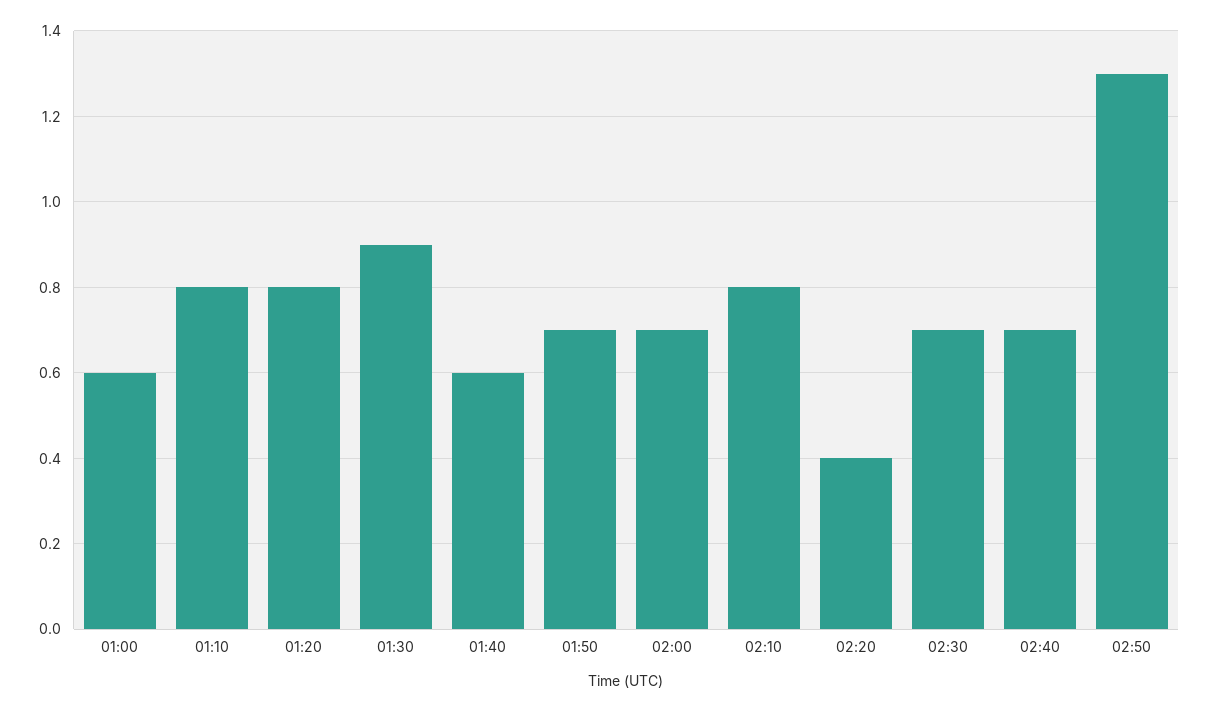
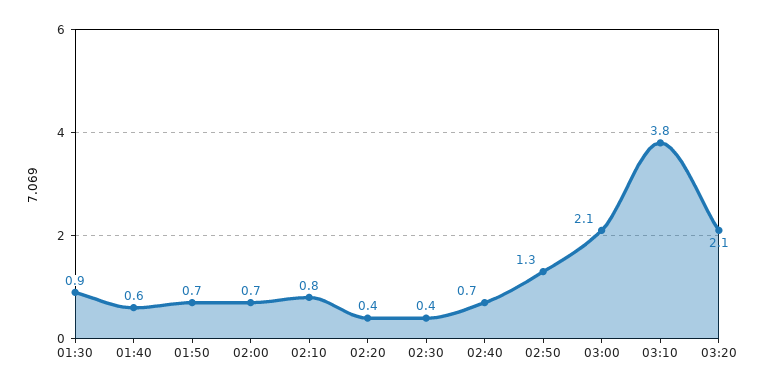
01:00: 0.6 -> none
01:10: 0.8 -> none
01:20: 0.8 -> none
02:30: 0.7 -> 0.4
03:00: none -> 2.1
03:10: none -> 3.8
03:20: none -> 2.1

